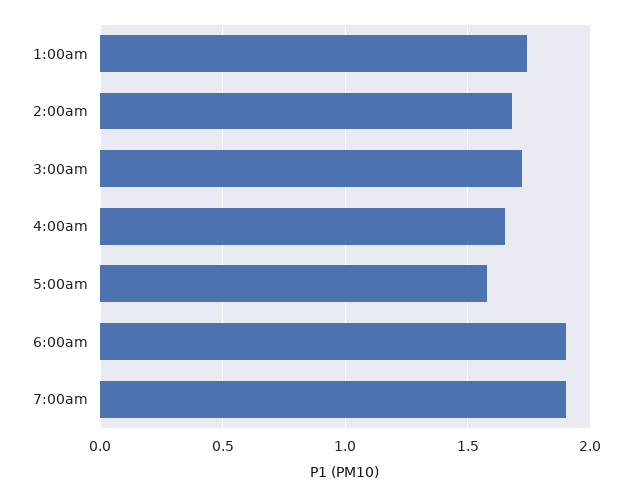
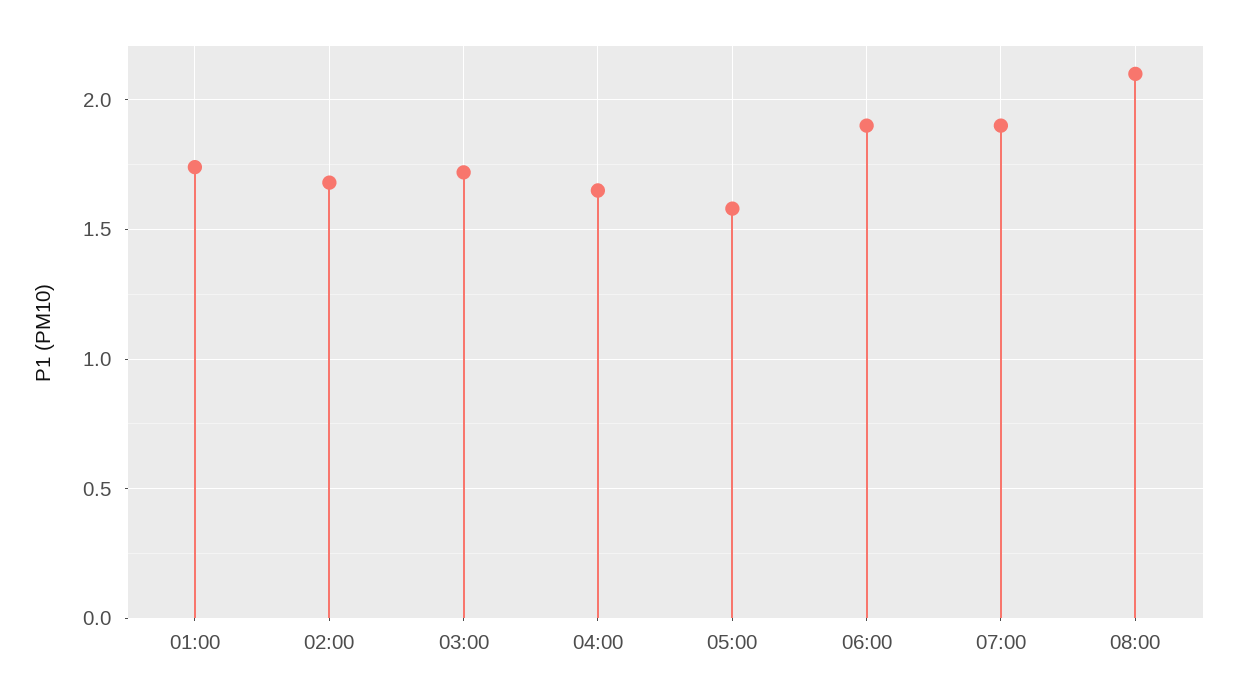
08:00: none -> 2.1

